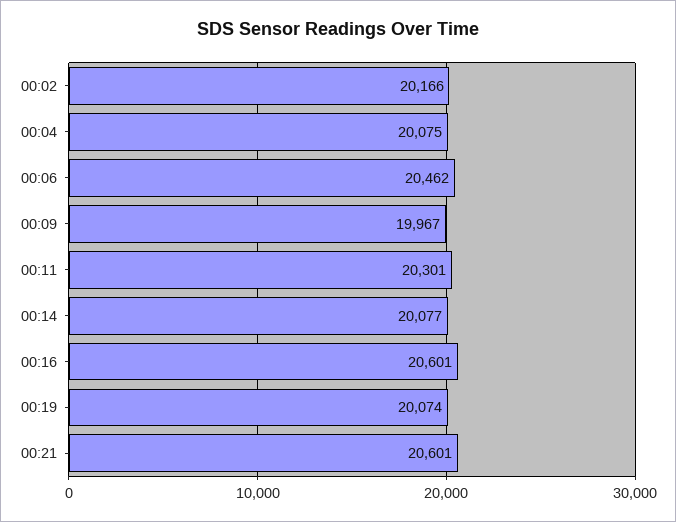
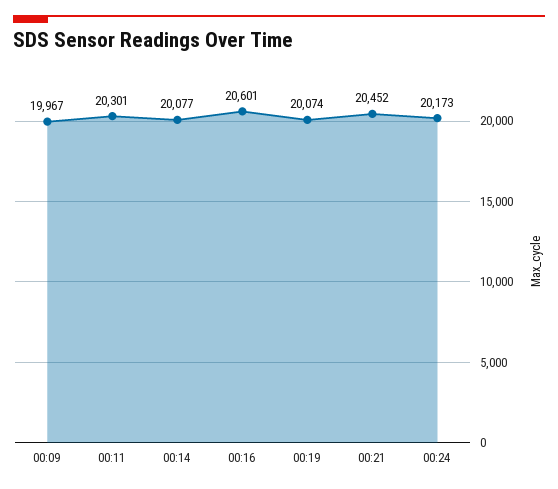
00:02: 20166 -> none
00:04: 20075 -> none
00:06: 20462 -> none
00:21: 20601 -> 20452
00:24: none -> 20173

